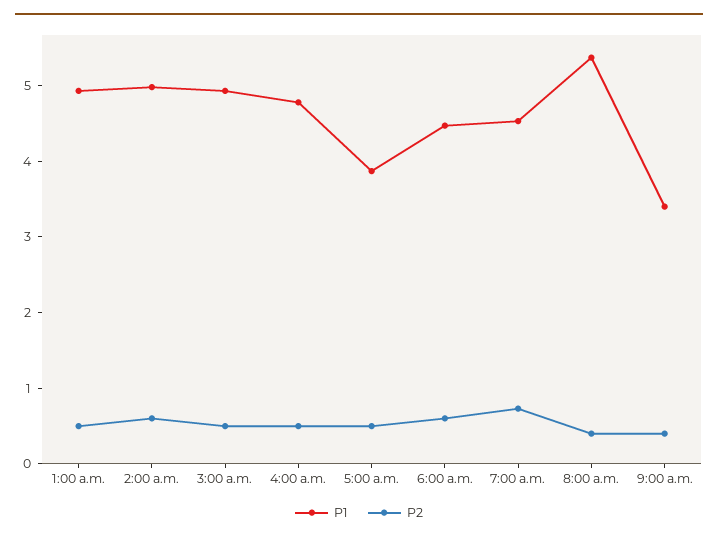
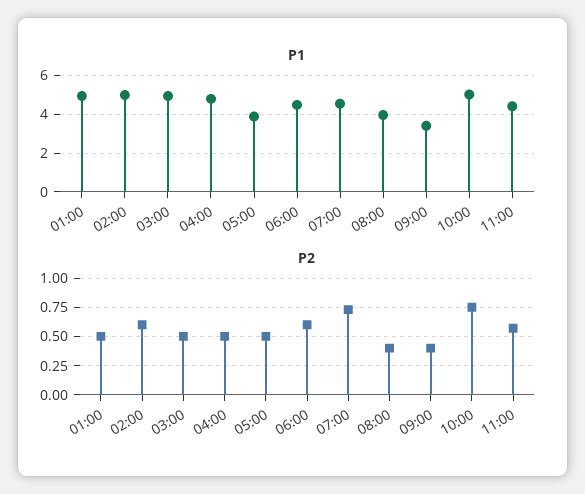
P1, 8:00 a.m.: 5.4 -> 4
P1, 10:00: none -> 5
P1, 11:00: none -> 4.5
P2, 10:00: none -> 0.75
P2, 11:00: none -> 0.5

